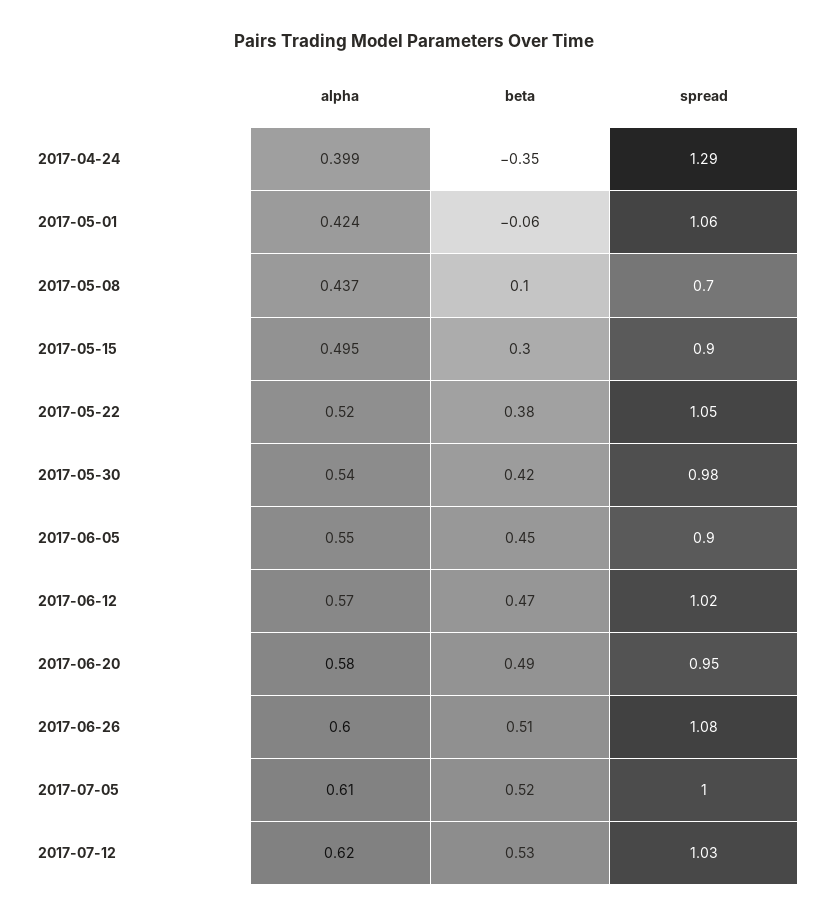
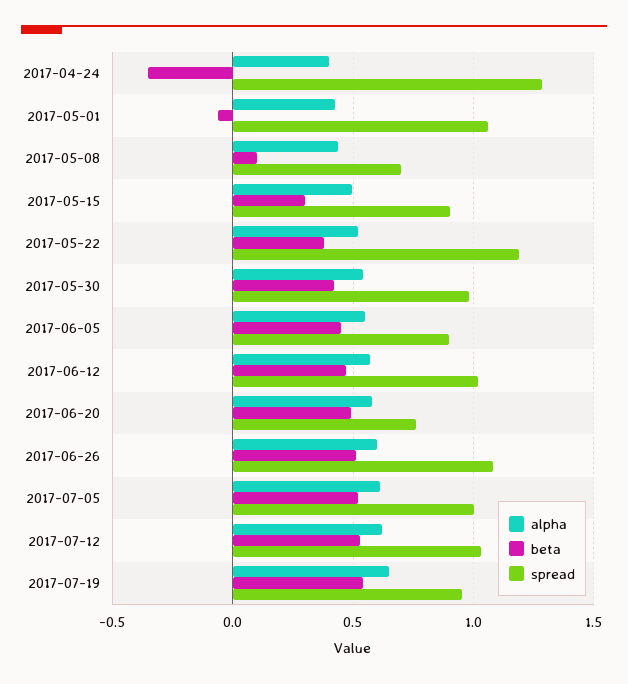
spread, 2017-05-22: 1.05 -> 1.2
spread, 2017-06-20: 0.95 -> 0.75
alpha, 2017-07-19: none -> 0.65
beta, 2017-07-19: none -> 0.55
spread, 2017-07-19: none -> 0.95

